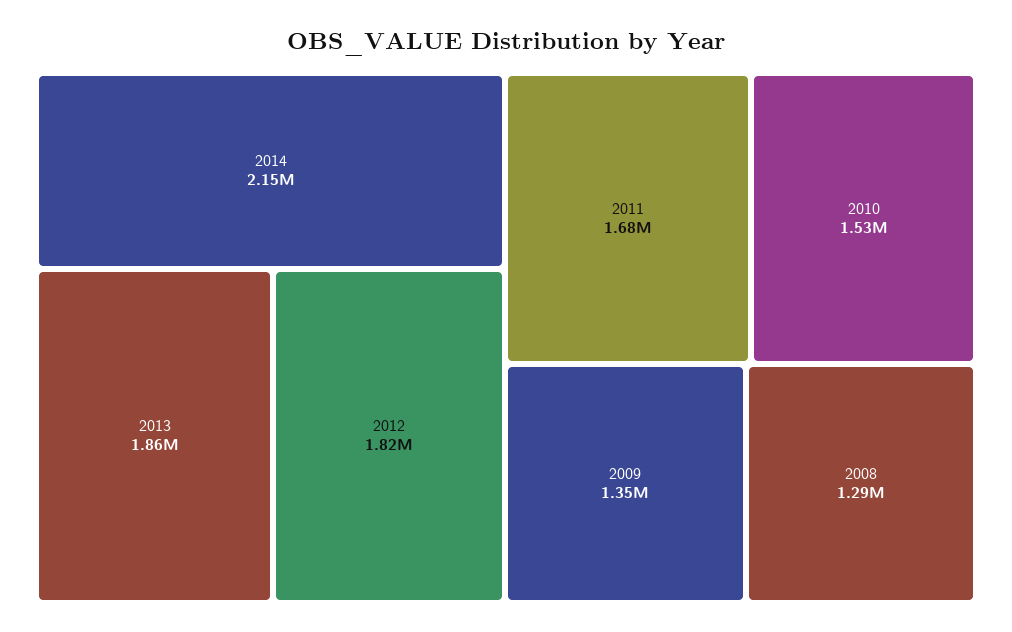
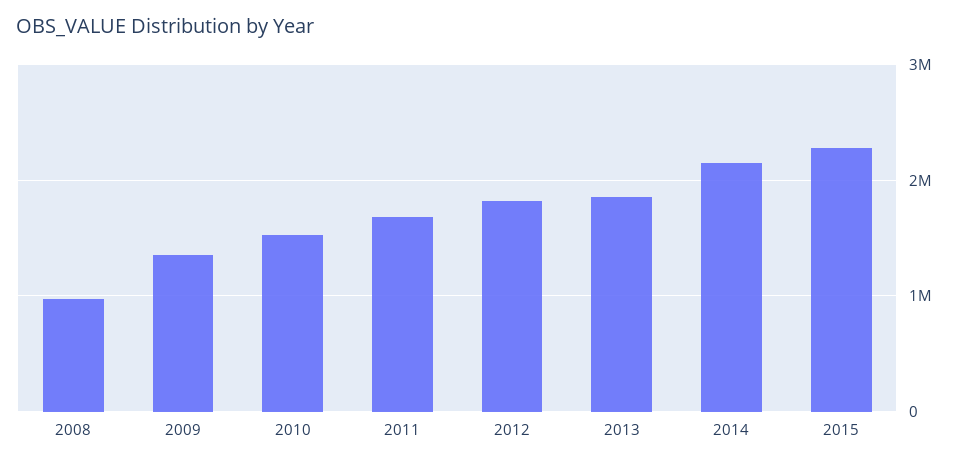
2008: 1290000 -> 1000000
2015: none -> 2300000

